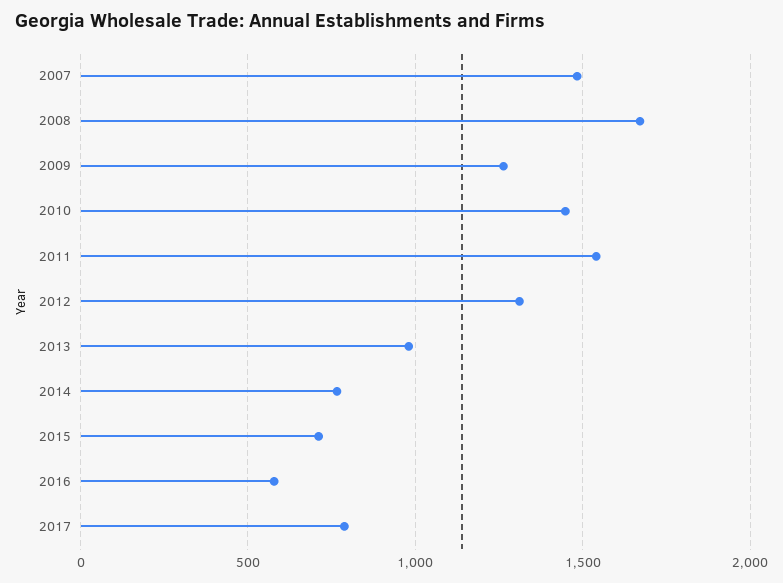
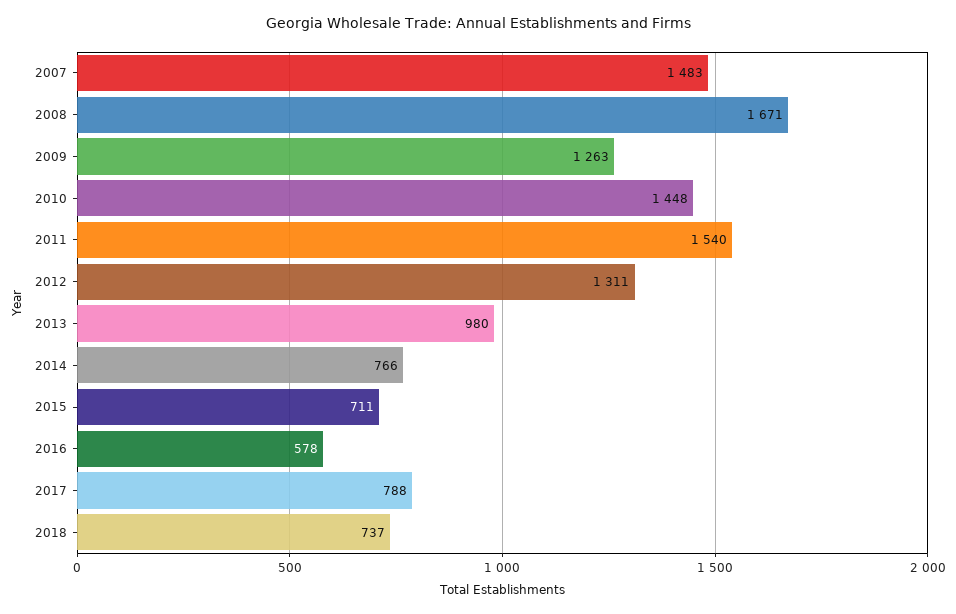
2018: none -> 737

